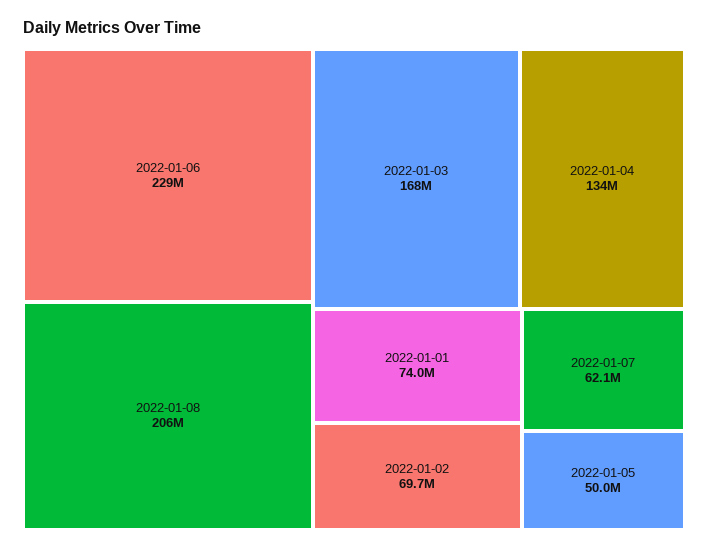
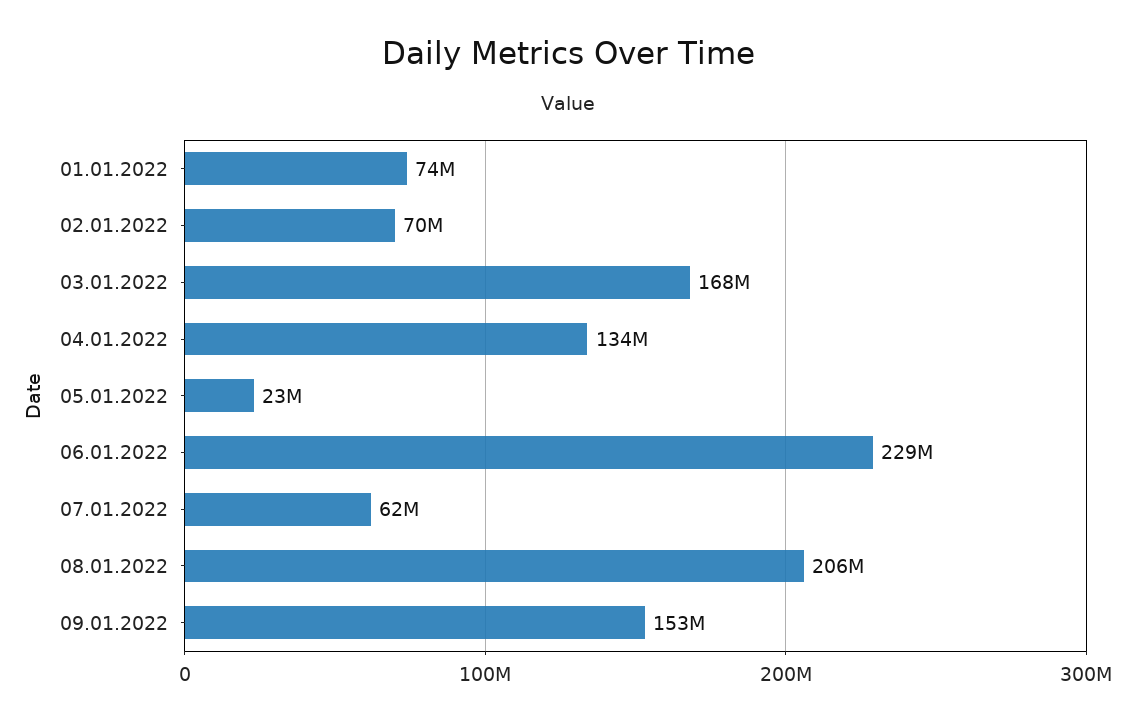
2022-01-05: 50000000 -> 23000000
09.01.2022: none -> 153000000

